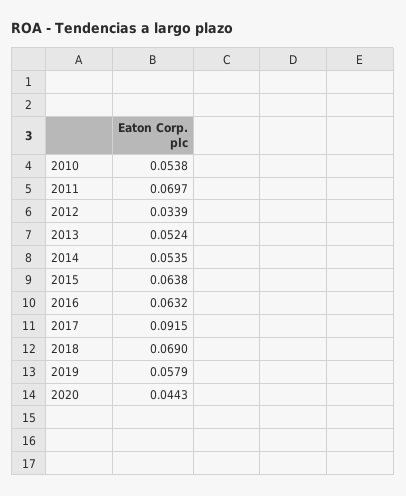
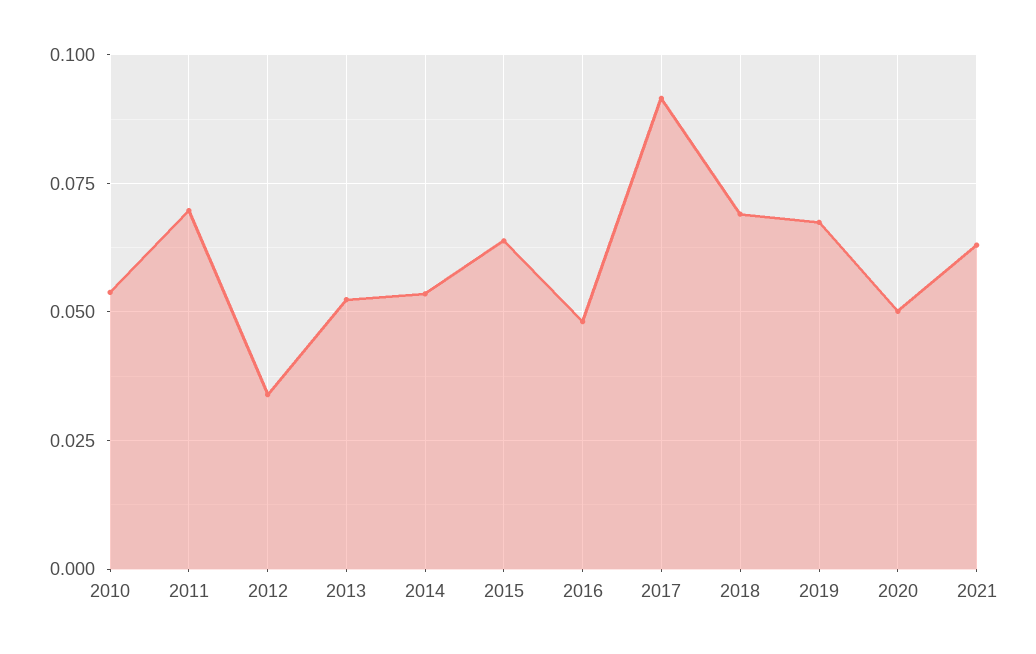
2016: 0.0632 -> 0.0475
2019: 0.0579 -> 0.0675
2020: 0.0443 -> 0.05
2021: none -> 0.0625

